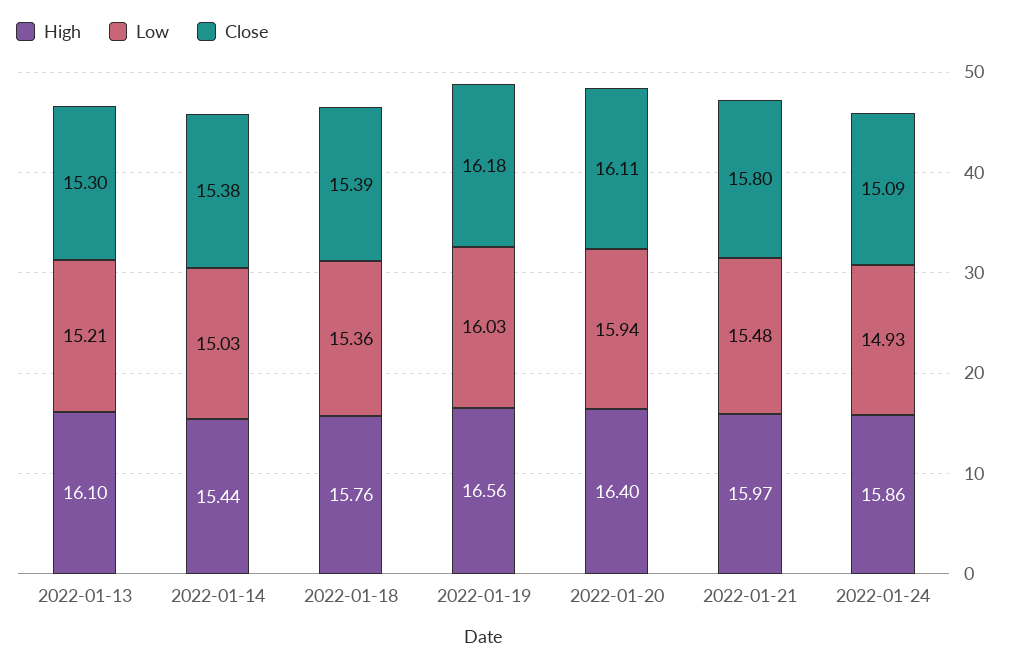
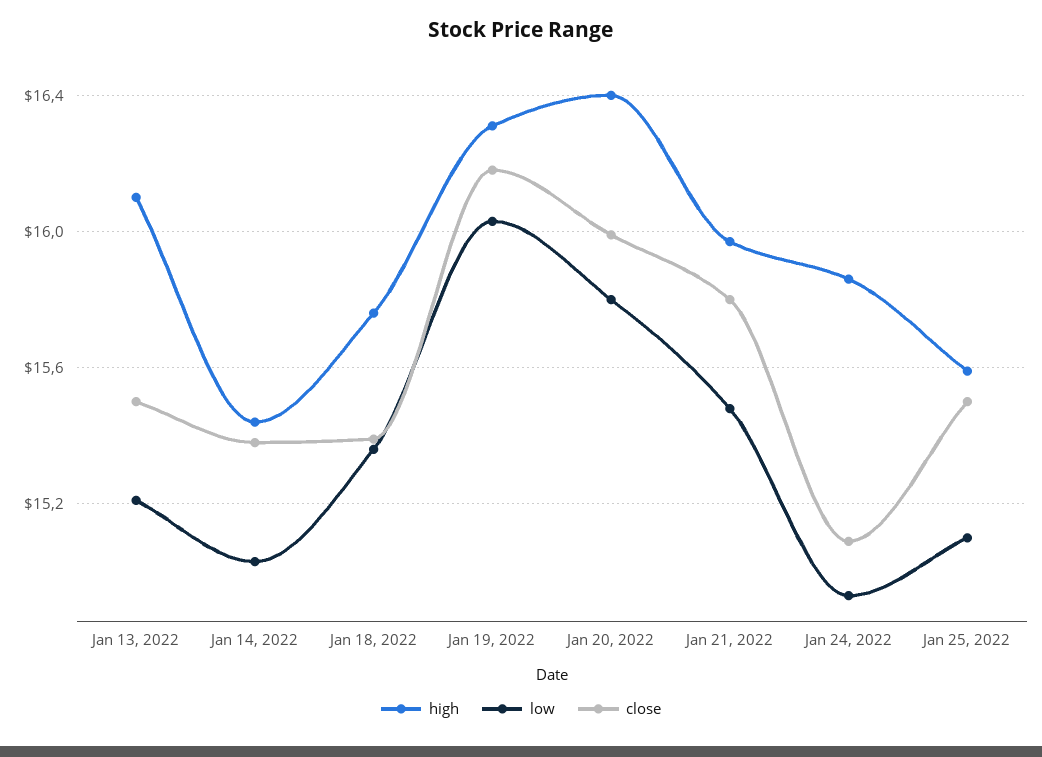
Close, 2022-01-13: 15.3 -> 15.5
High, 2022-01-19: 16.56 -> 16.3
Low, 2022-01-20: 15.94 -> 15.8
Close, 2022-01-20: 16.11 -> 16
High, Jan 25, 2022: none -> 15.6
Low, Jan 25, 2022: none -> 15.1
Close, Jan 25, 2022: none -> 15.5

